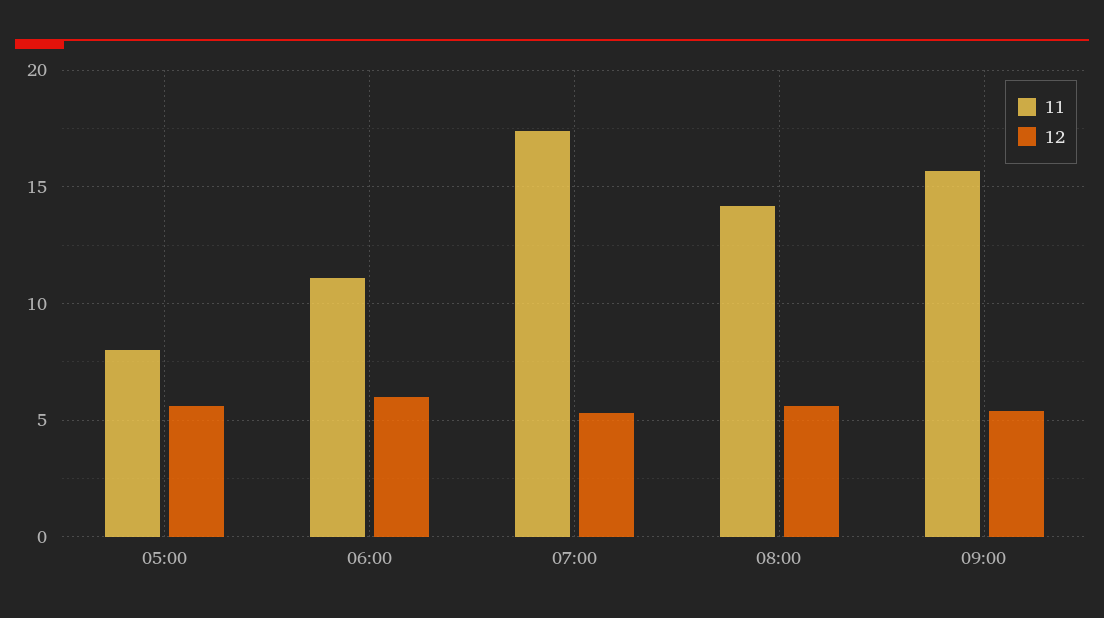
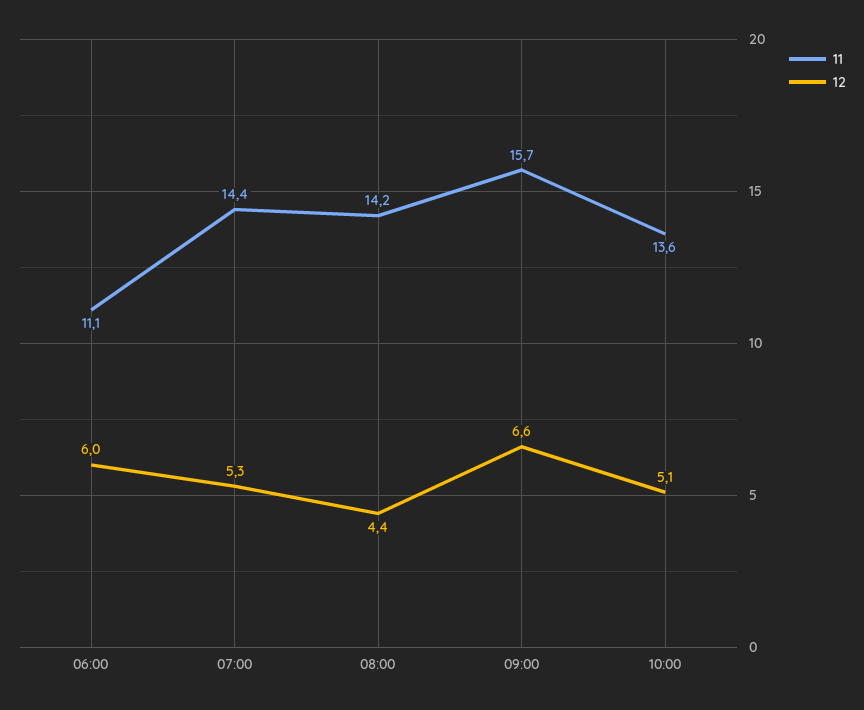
11, 05:00: 8 -> none
12, 05:00: 5.5 -> none
11, 07:00: 17.5 -> 14.4
12, 08:00: 5.5 -> 4.4
12, 09:00: 5.5 -> 6.6
11, 10:00: none -> 13.6
12, 10:00: none -> 5.1

